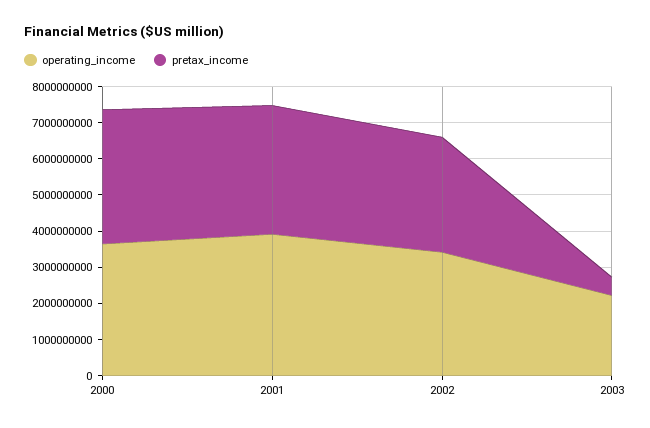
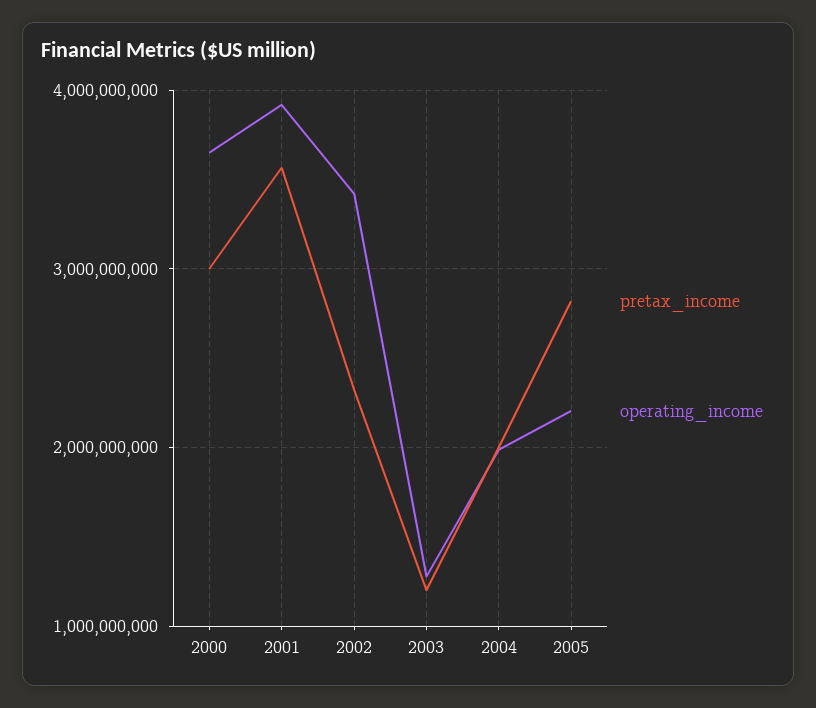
pretax_income, 2000: 3750000000 -> 3000000000
pretax_income, 2002: 3250000000 -> 2300000000
operating_income, 2003: 2250000000 -> 1300000000
pretax_income, 2003: 500000000 -> 1200000000
pretax_income, 2004: none -> 2000000000
operating_income, 2004: none -> 2000000000
pretax_income, 2005: none -> 2800000000
operating_income, 2005: none -> 2200000000

